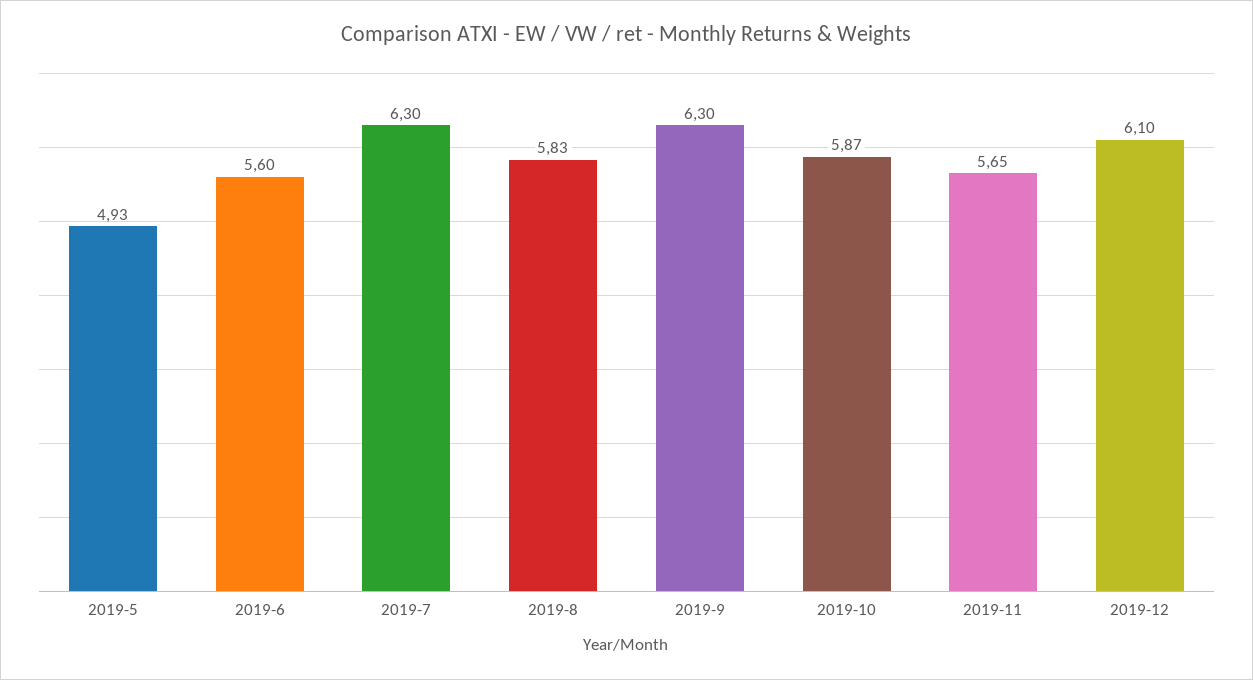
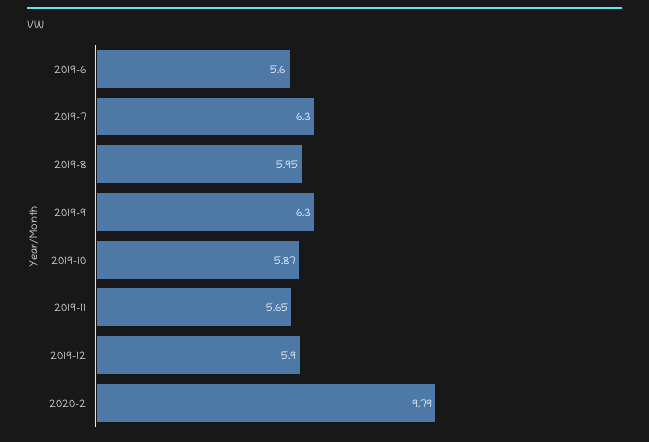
2019-5: 4.93 -> none
2019-8: 5.83 -> 5.95
2019-12: 6.1 -> 5.9
2020-2: none -> 9.79

